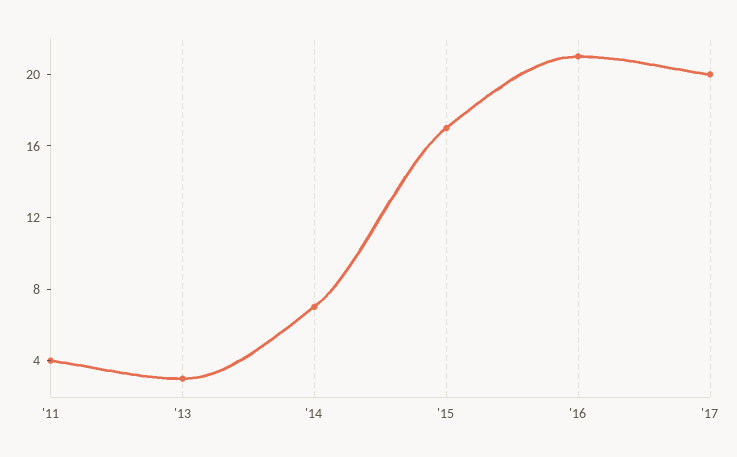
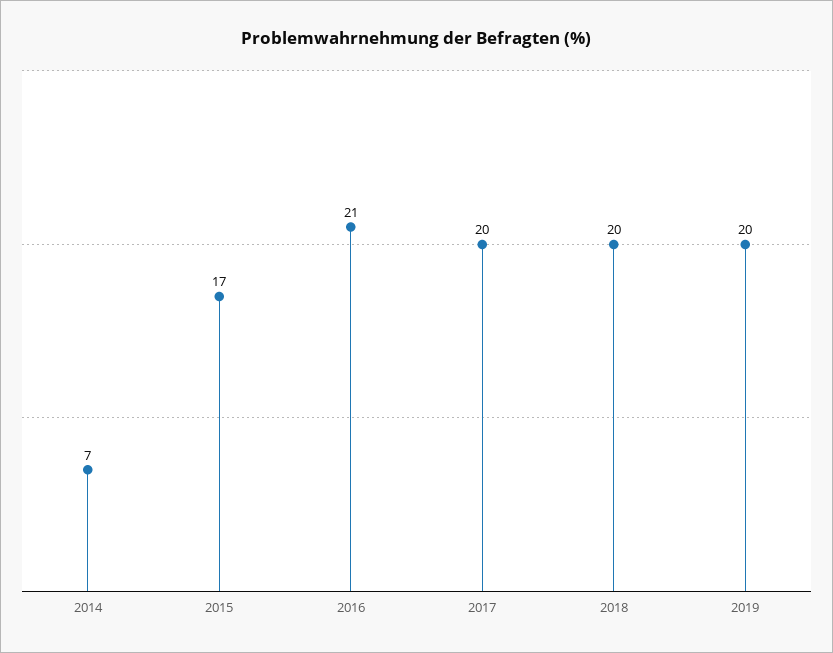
'11: 4 -> none
'13: 3 -> none
2018: none -> 20
2019: none -> 20

